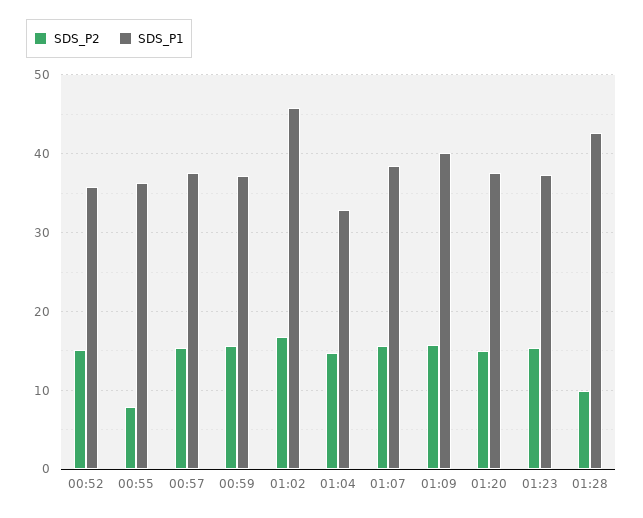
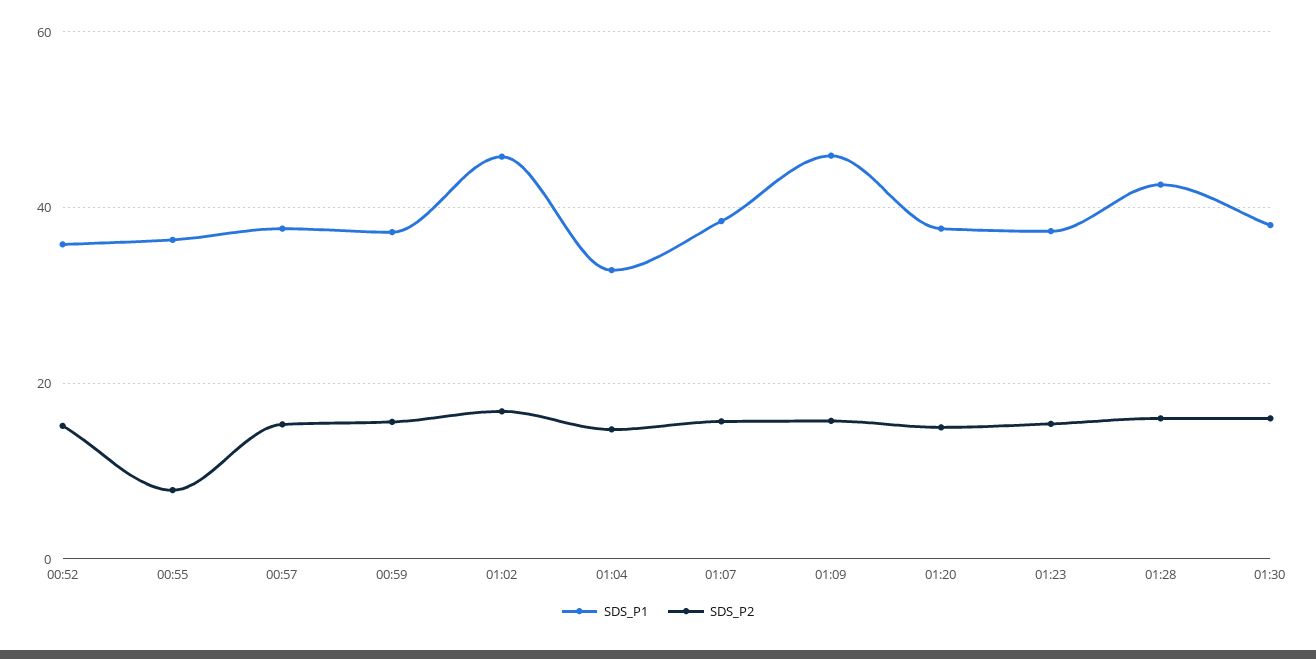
SDS_P1, 01:09: 40 -> 46
SDS_P2, 01:28: 10 -> 16
SDS_P1, 01:30: none -> 38
SDS_P2, 01:30: none -> 16

